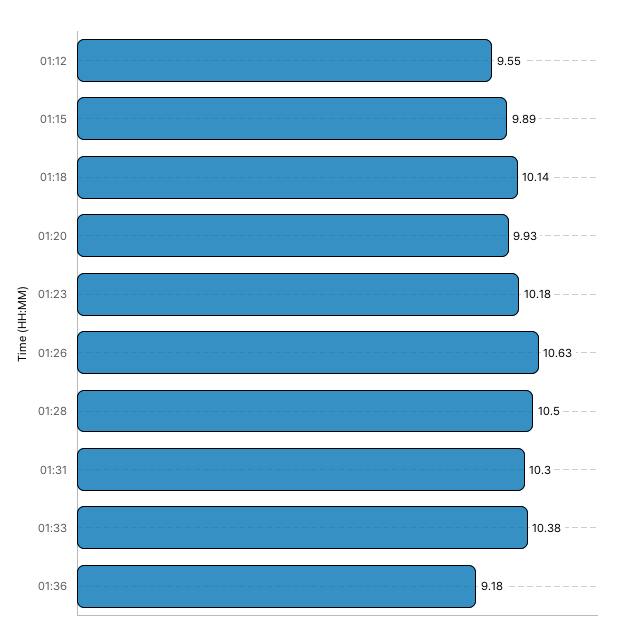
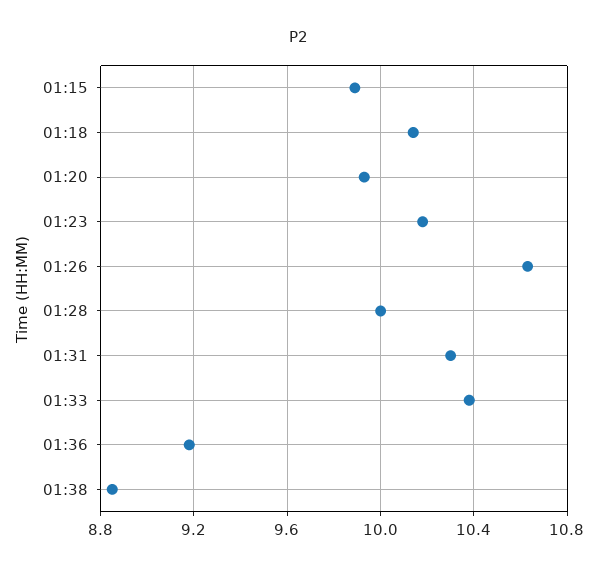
01:12: 9.55 -> none
01:28: 10.5 -> 10
01:38: none -> 8.85

